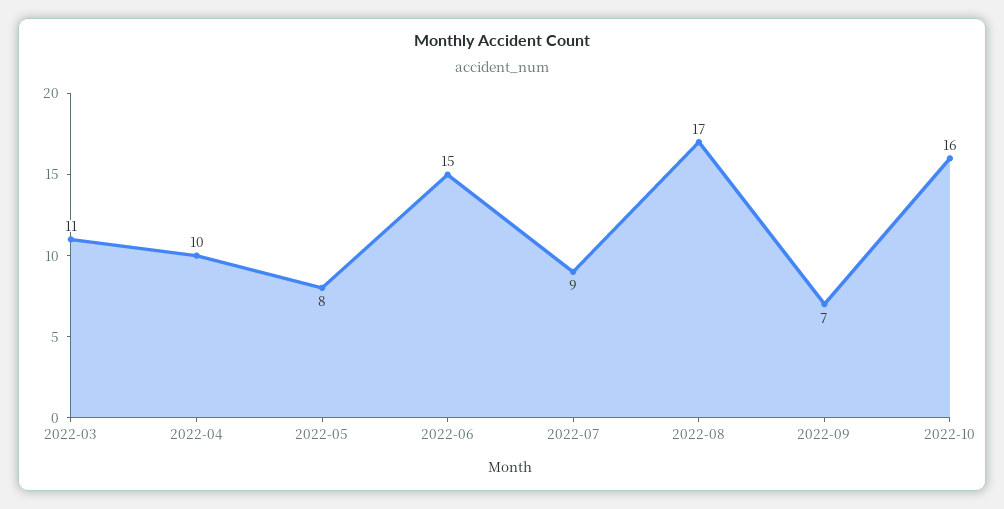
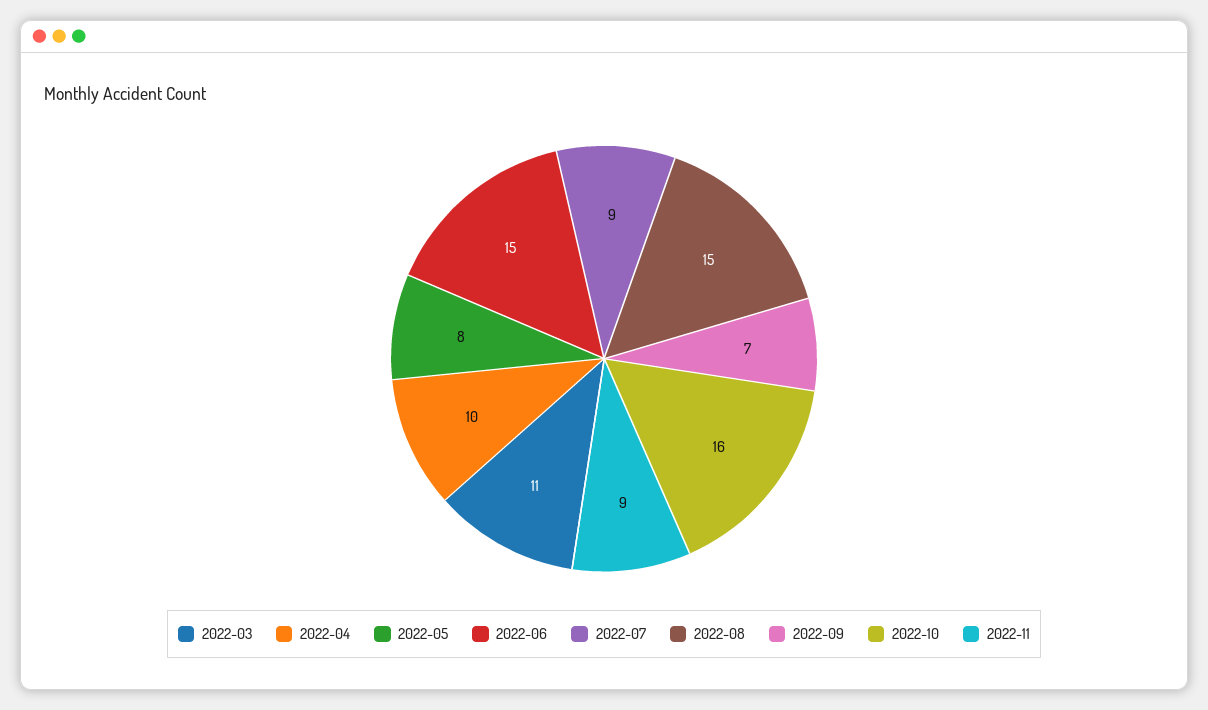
2022-08: 17 -> 15
2022-11: none -> 9

